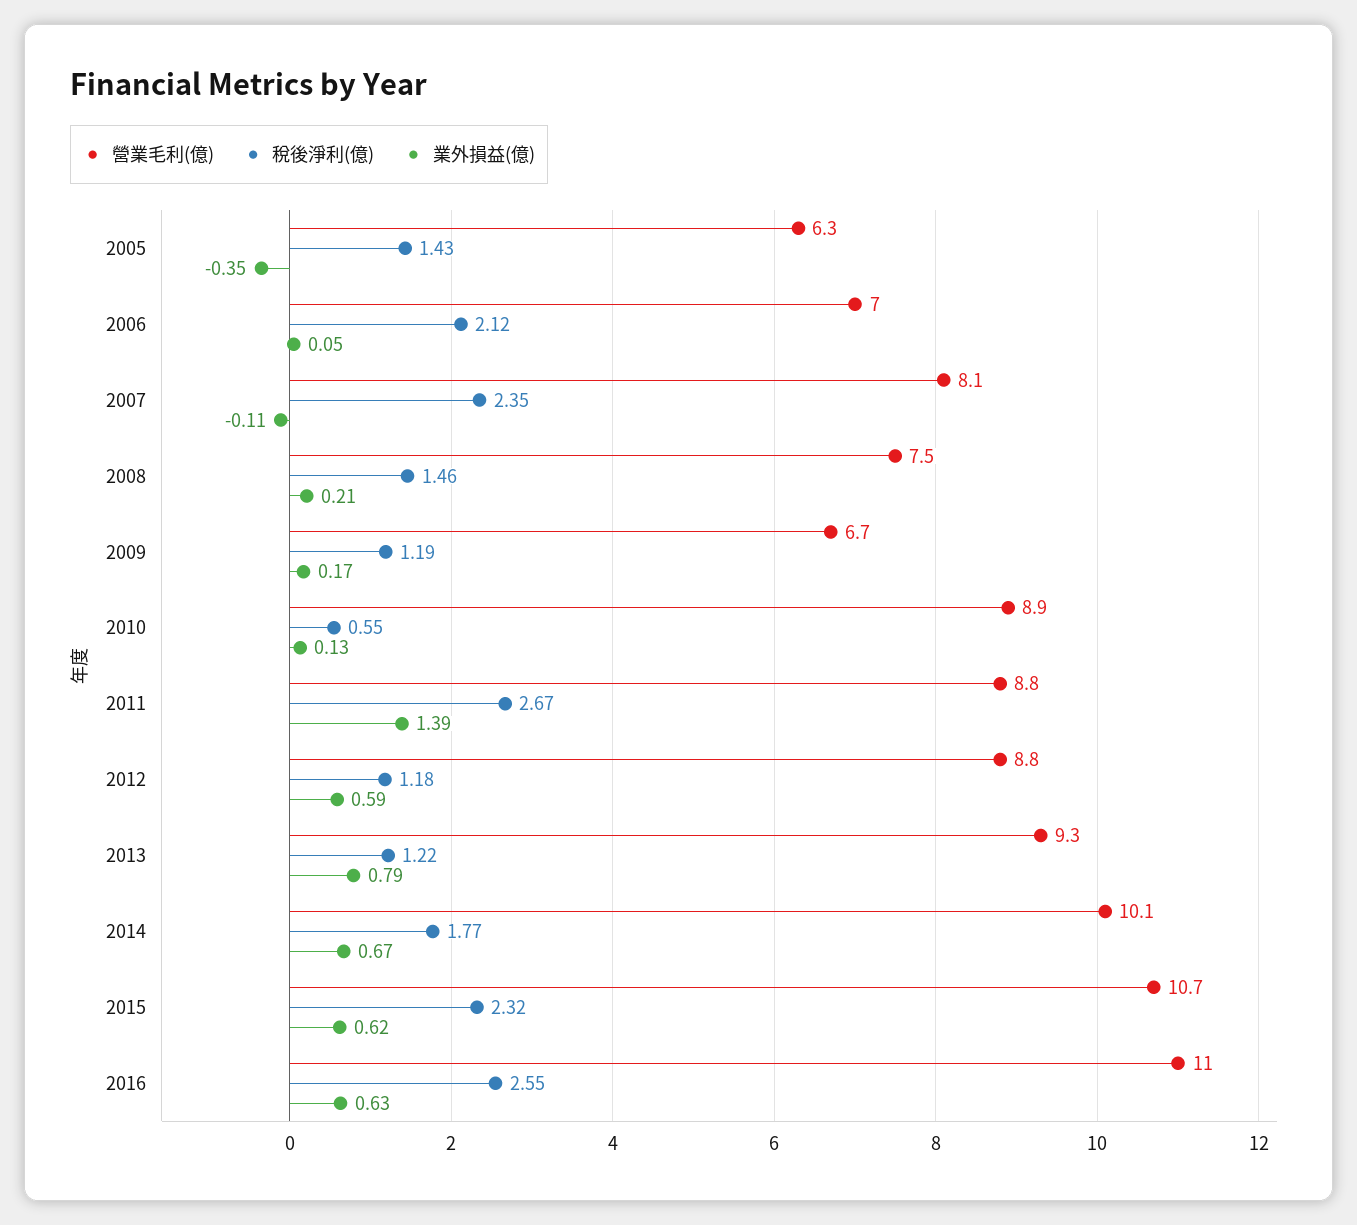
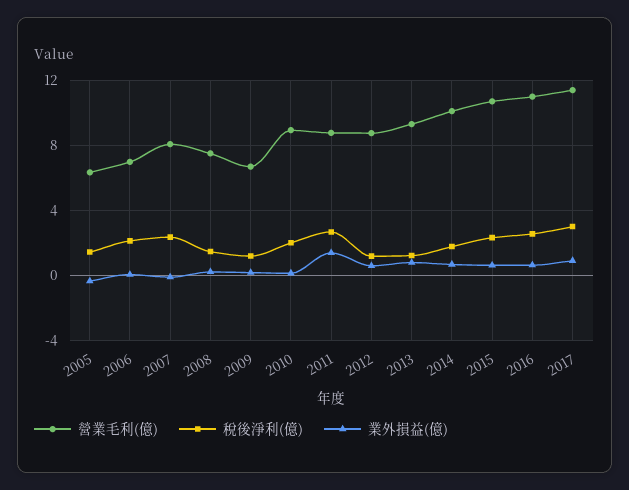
稅後淨利(億), 2010: 0.55 -> 2
營業毛利(億), 2017: none -> 11.5
稅後淨利(億), 2017: none -> 3
業外損益(億), 2017: none -> 1

